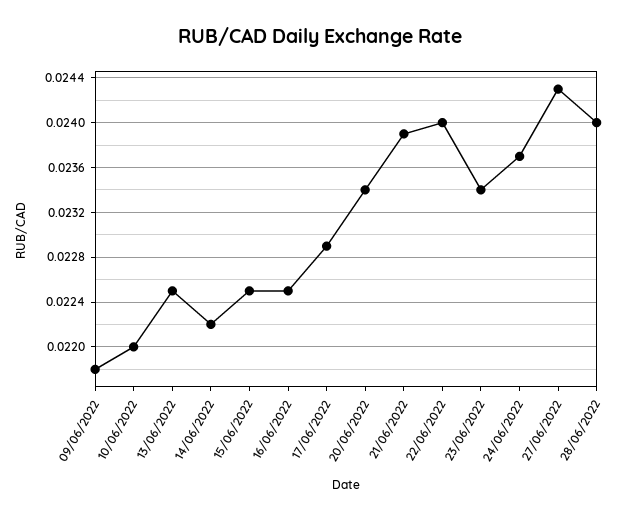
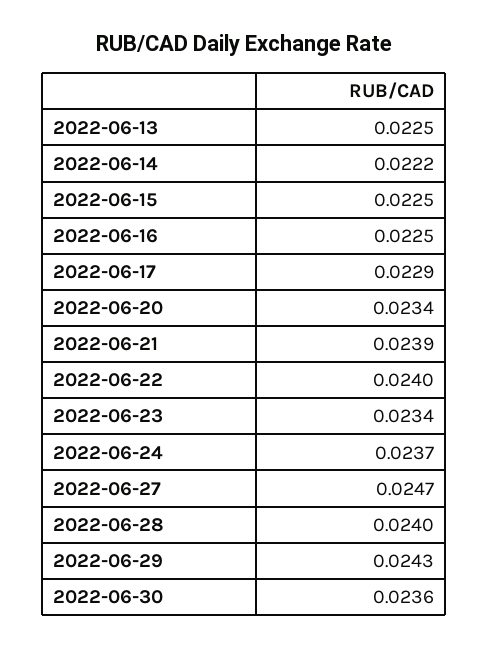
09/06/2022: 0.0218 -> none
10/06/2022: 0.022 -> none
27/06/2022: 0.0243 -> 0.0247
2022-06-29: none -> 0.0243
2022-06-30: none -> 0.0236

